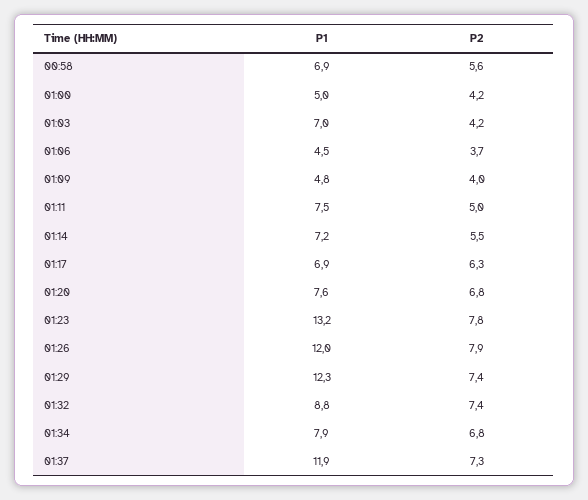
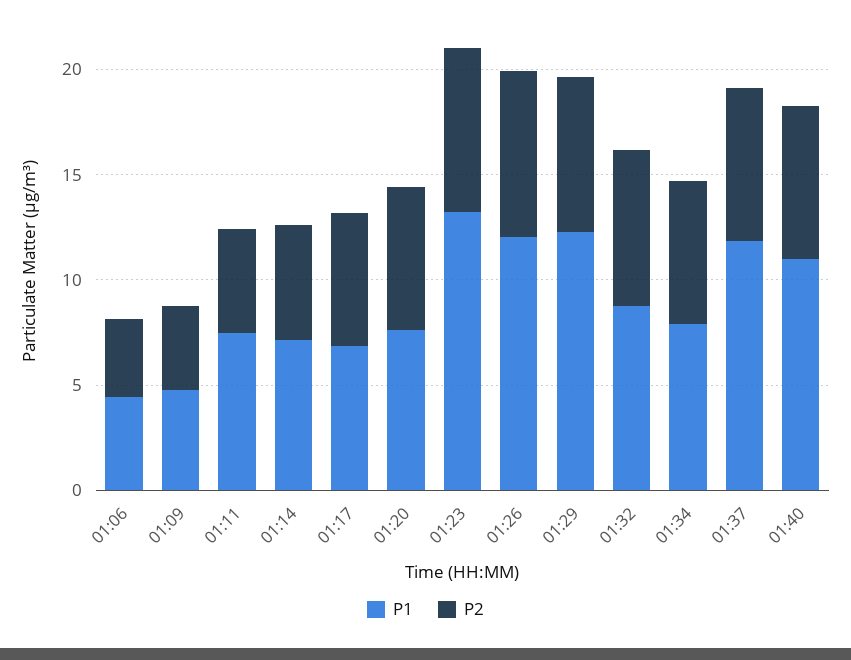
P1, 00:58: 6.9 -> none
P2, 00:58: 5.6 -> none
P1, 01:00: 5 -> none
P2, 01:00: 4.2 -> none
P1, 01:03: 7 -> none
P2, 01:03: 4.2 -> none
P1, 01:40: none -> 11
P2, 01:40: none -> 7

